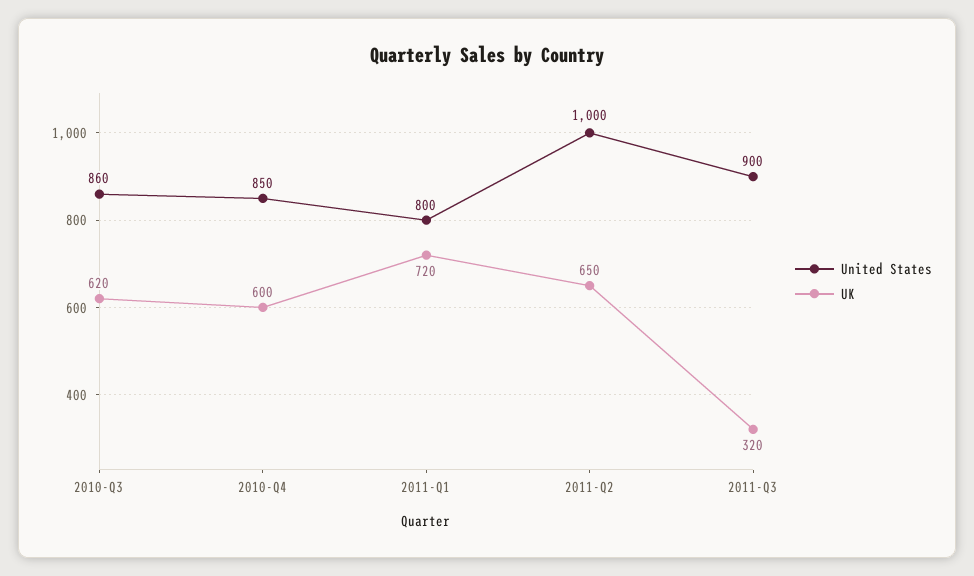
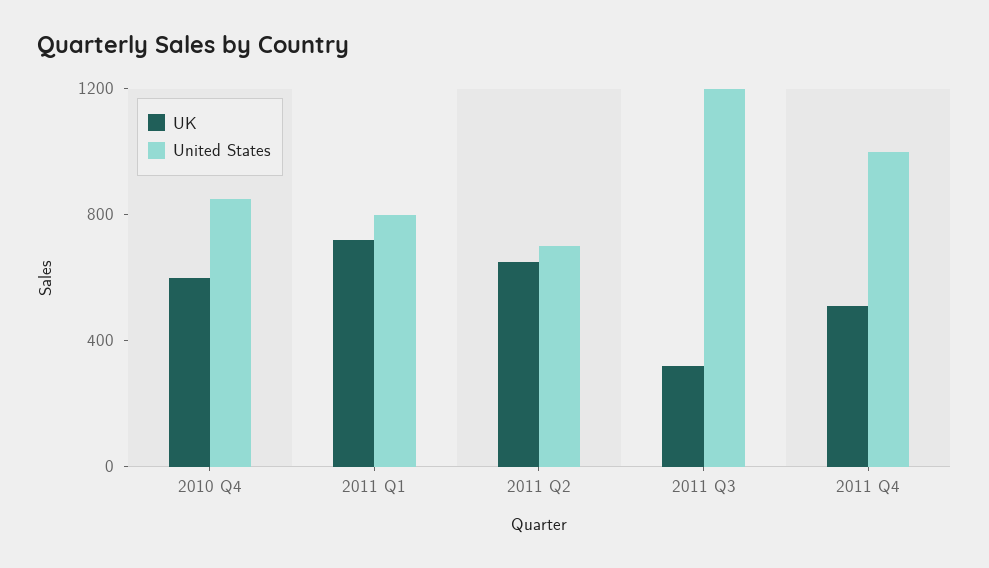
United States, 2010-Q3: 860 -> none
UK, 2010-Q3: 620 -> none
United States, 2011-Q2: 1000 -> 700
United States, 2011-Q3: 900 -> 1200
UK, 2011 Q4: none -> 500
United States, 2011 Q4: none -> 1000

